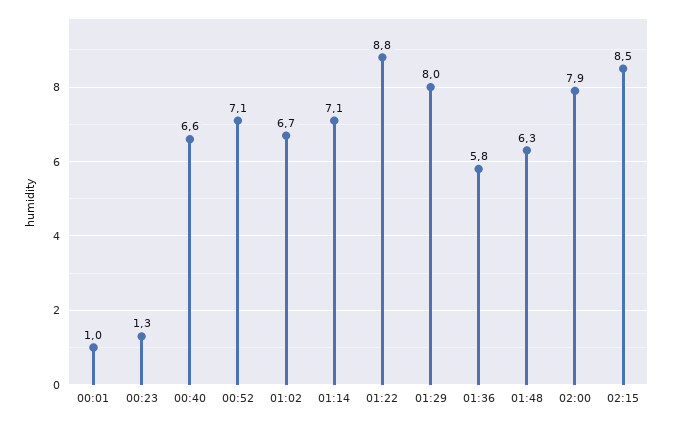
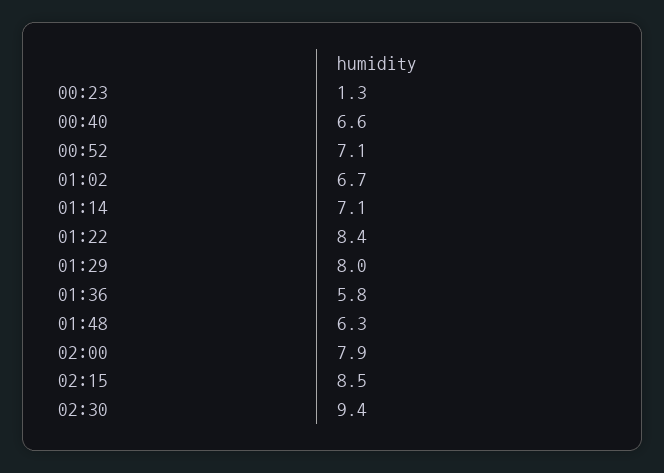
00:01: 1 -> none
01:22: 8.8 -> 8.4
02:30: none -> 9.4

